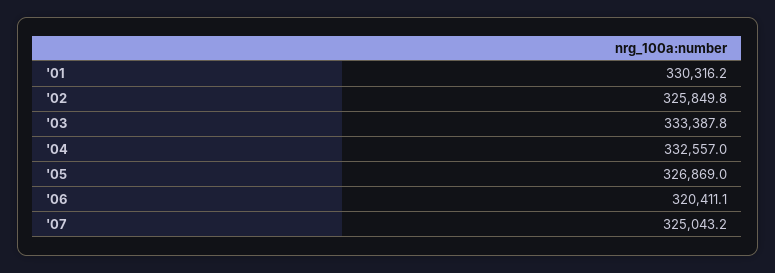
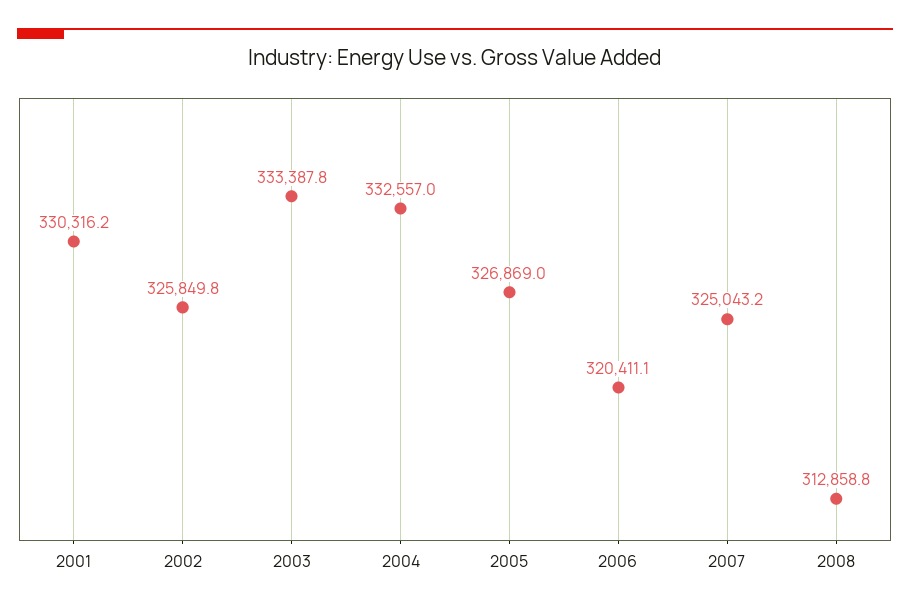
2008: none -> 312858.8

